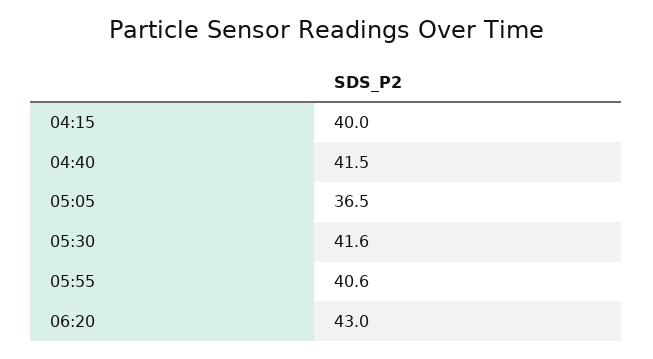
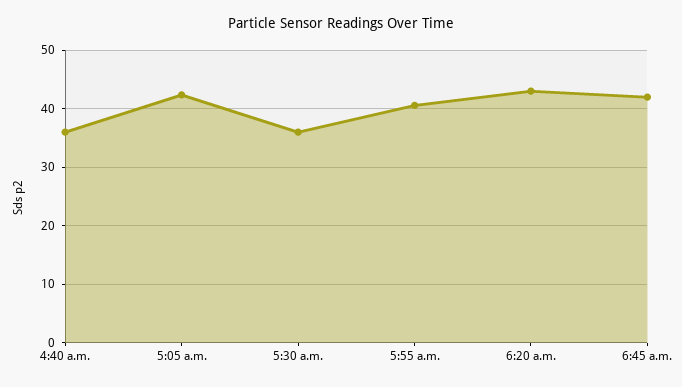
04:15: 40 -> none
04:40: 41.5 -> 36
05:05: 36.5 -> 42
05:30: 41.6 -> 36
6:45 a.m.: none -> 42

